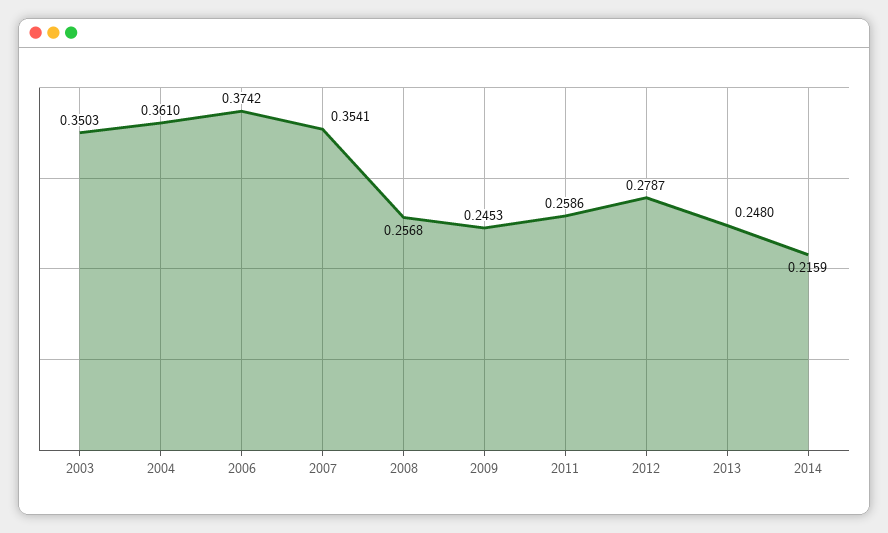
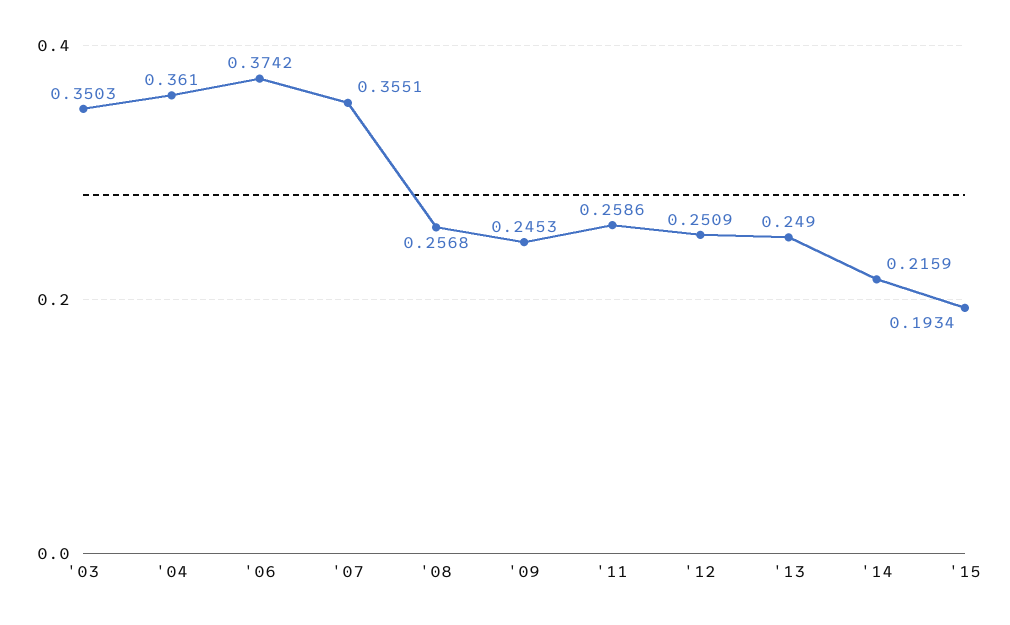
2007: 0.3541 -> 0.3551
2012: 0.2787 -> 0.2509
2013: 0.248 -> 0.249
'15: none -> 0.1934

